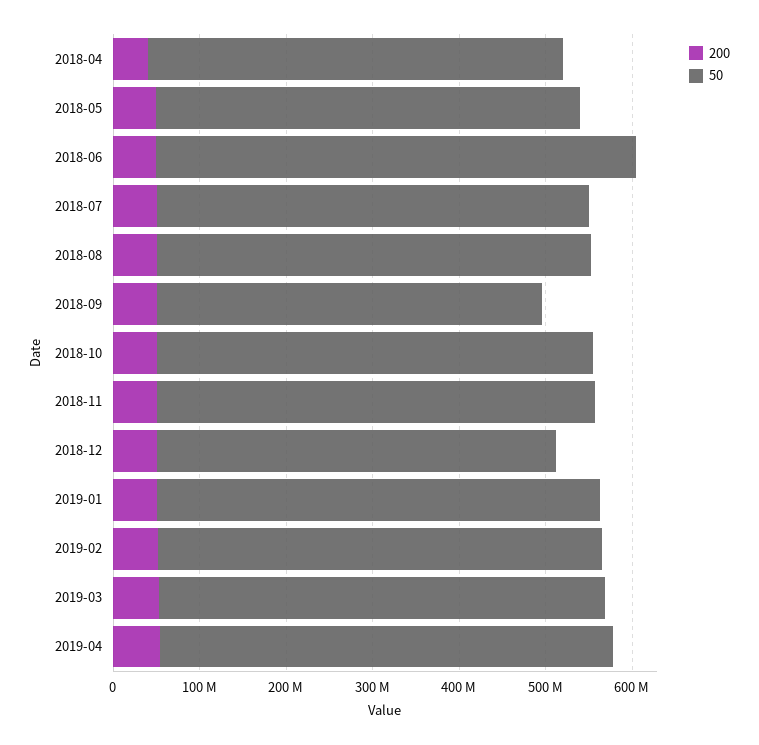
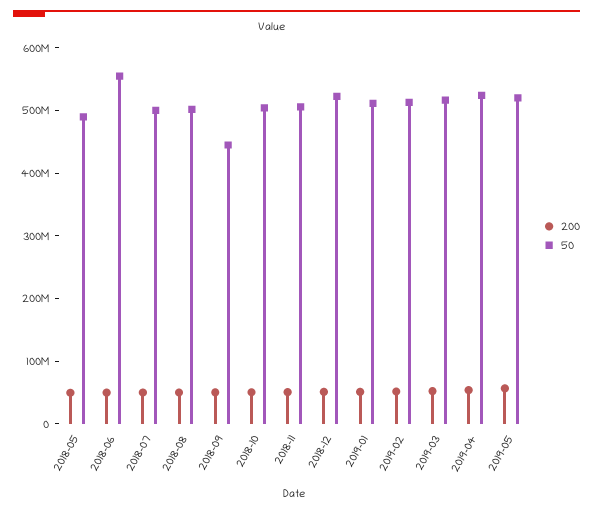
200, 2018-04: 40000000 -> none
50, 2018-04: 480000000 -> none
50, 2018-12: 460000000 -> 520000000
200, 2019-05: none -> 60000000
50, 2019-05: none -> 520000000

